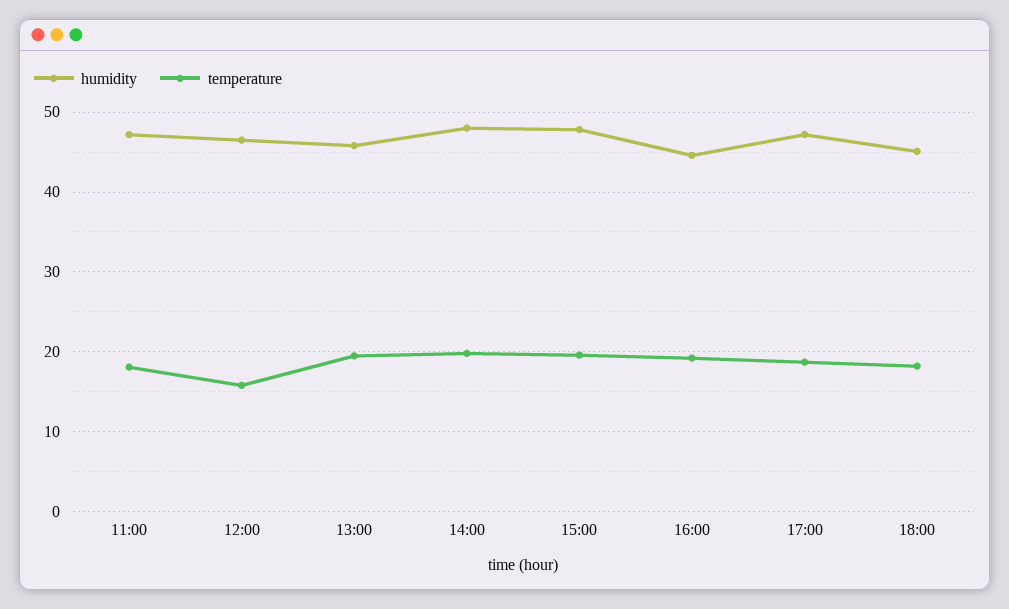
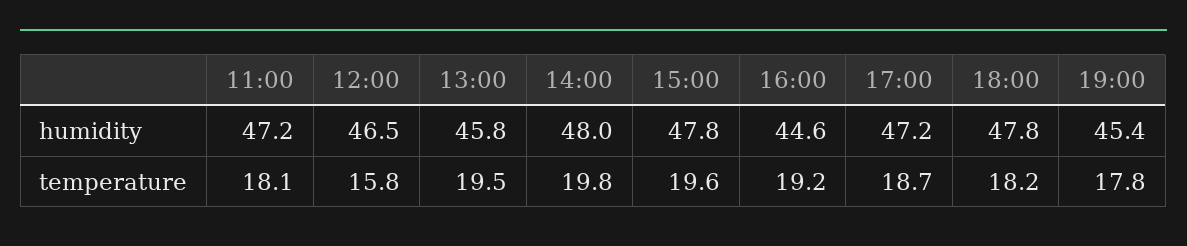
humidity, 18:00: 45 -> 47.8
humidity, 19:00: none -> 45.4
temperature, 19:00: none -> 17.8

